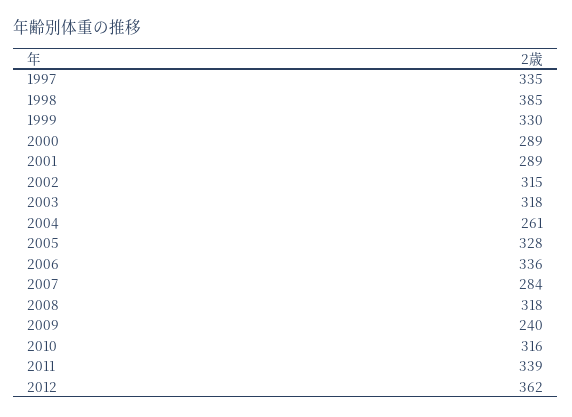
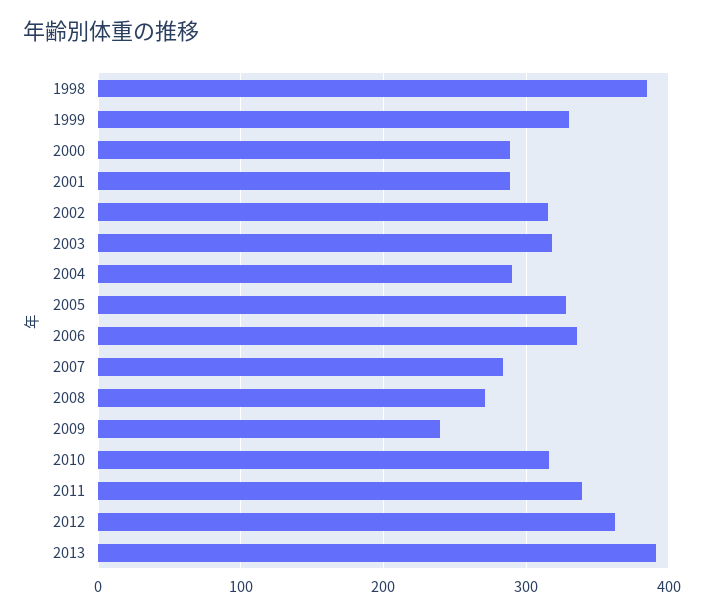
1997: 335 -> none
2004: 261 -> 290
2008: 318 -> 270
2013: none -> 390

